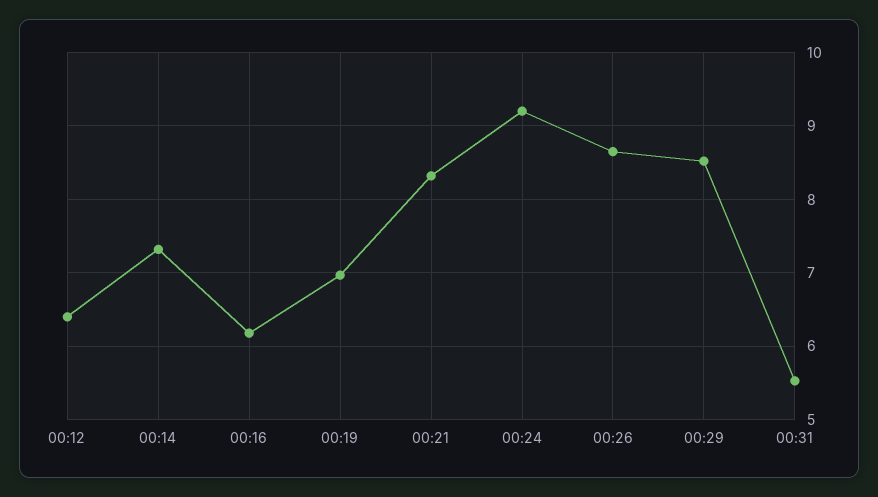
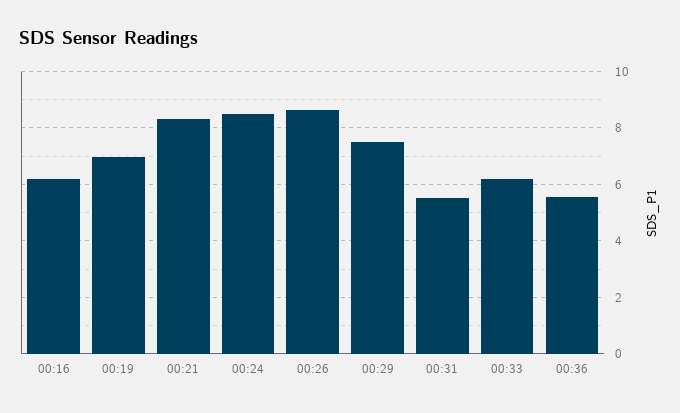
00:12: 6.4 -> none
00:14: 7.3 -> none
00:24: 9.2 -> 8.5
00:29: 8.5 -> 7.5
00:33: none -> 6.25
00:36: none -> 5.5

